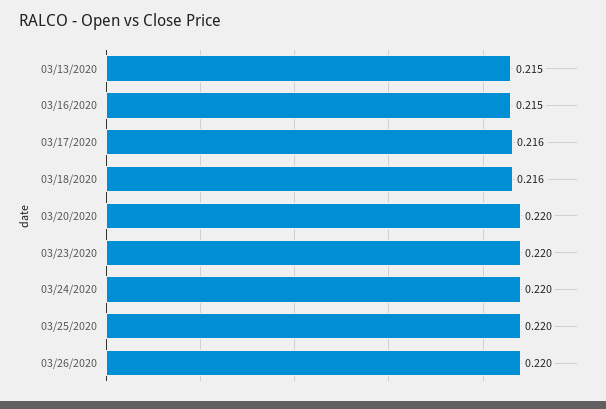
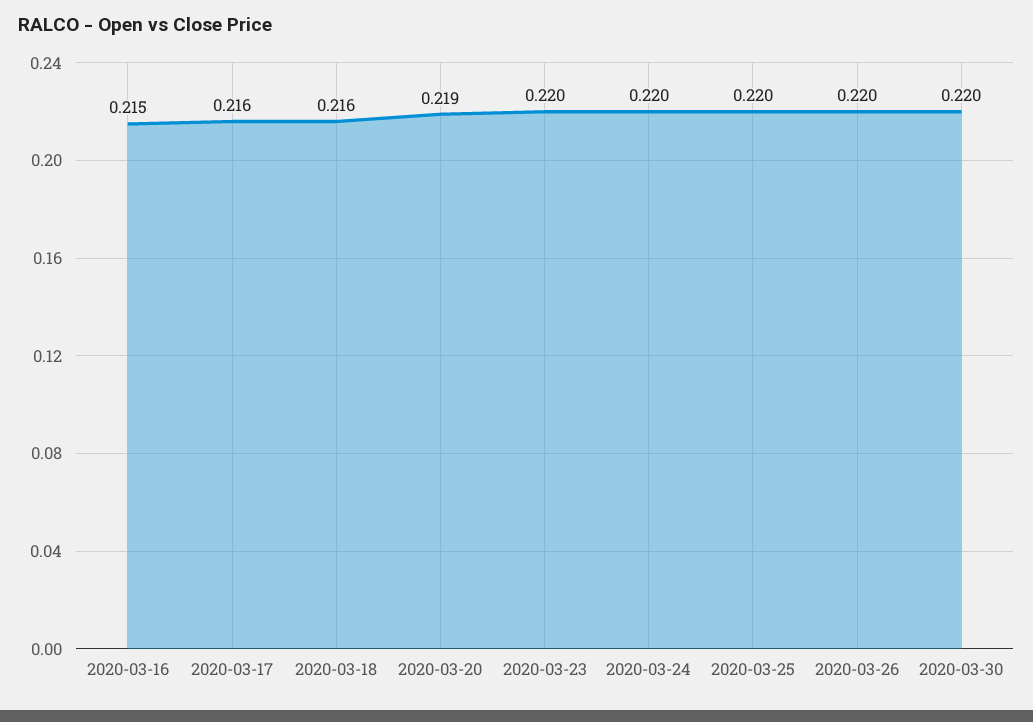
03/13/2020: 0.215 -> none
03/20/2020: 0.22 -> 0.219
2020-03-30: none -> 0.22

